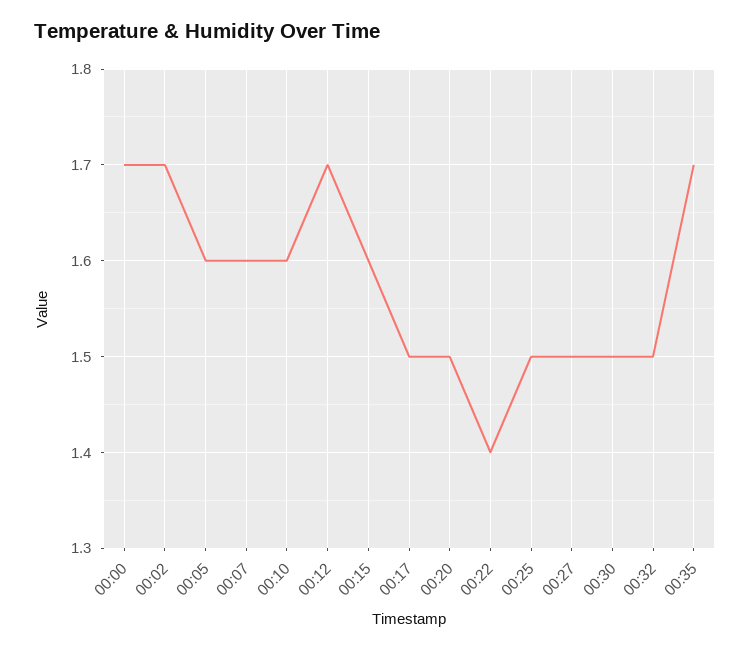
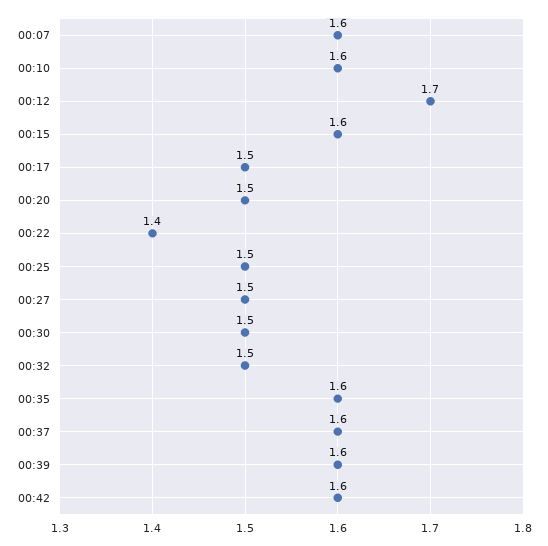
00:00: 1.7 -> none
00:02: 1.7 -> none
00:05: 1.6 -> none
00:35: 1.7 -> 1.6
00:37: none -> 1.6
00:39: none -> 1.6
00:42: none -> 1.6

